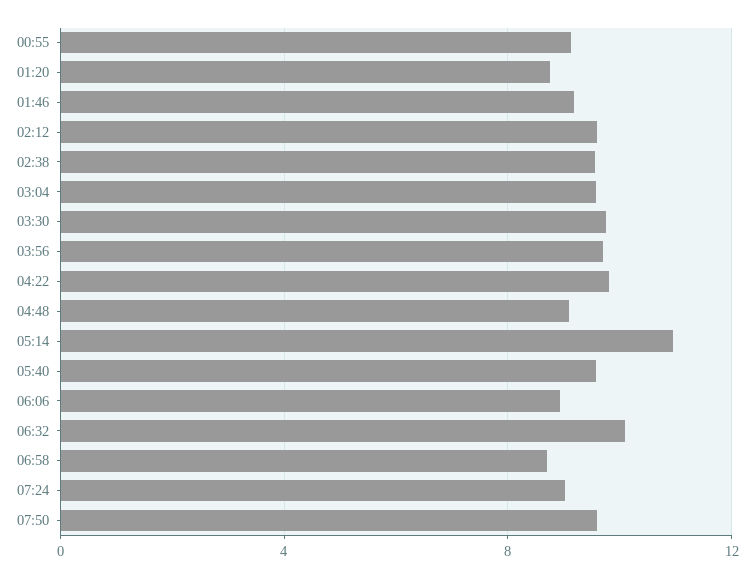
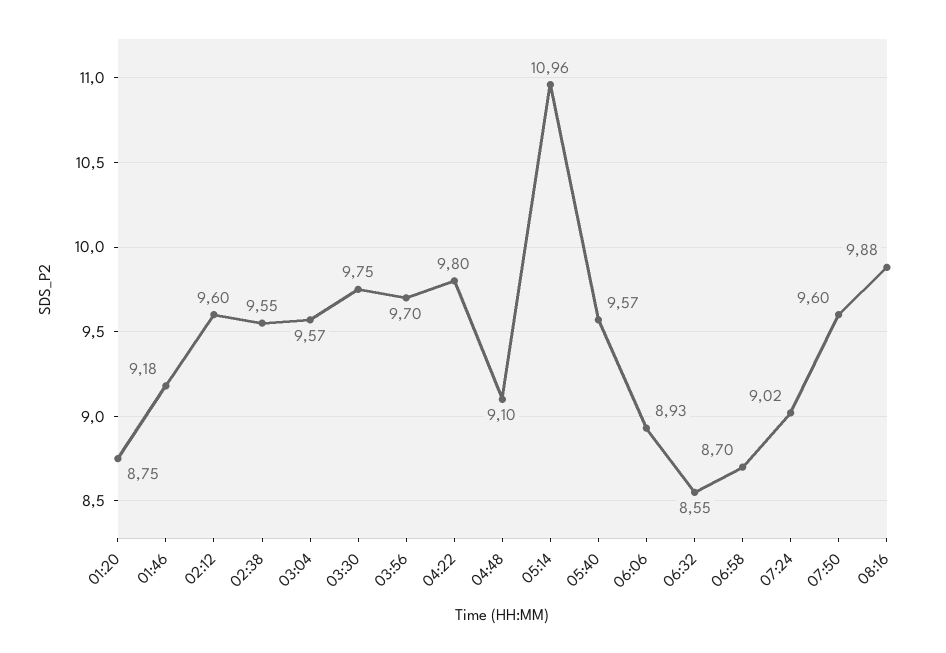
00:55: 9 -> none
06:32: 10 -> 8.55
08:16: none -> 9.88

